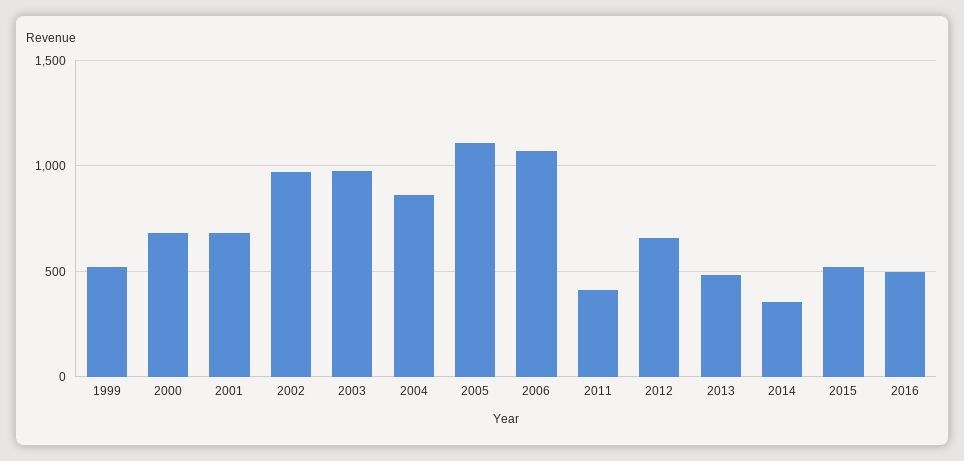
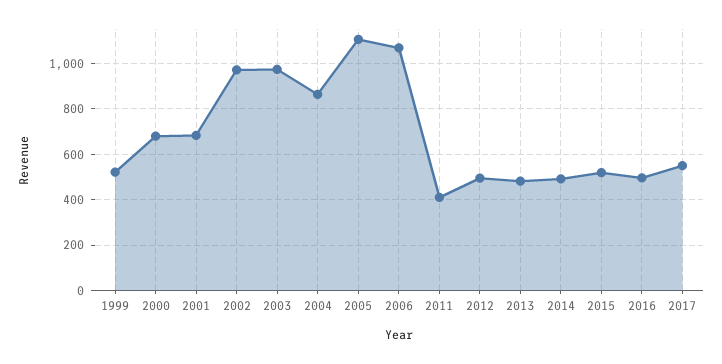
2012: 650 -> 500
2014: 350 -> 500
2017: none -> 550

